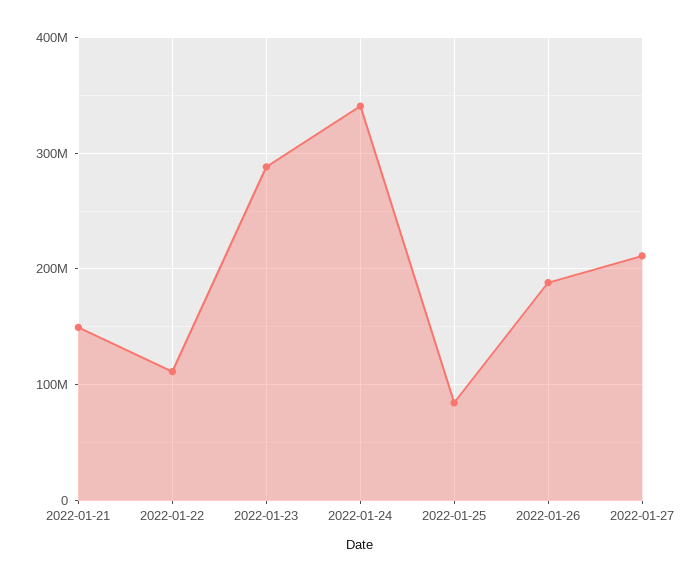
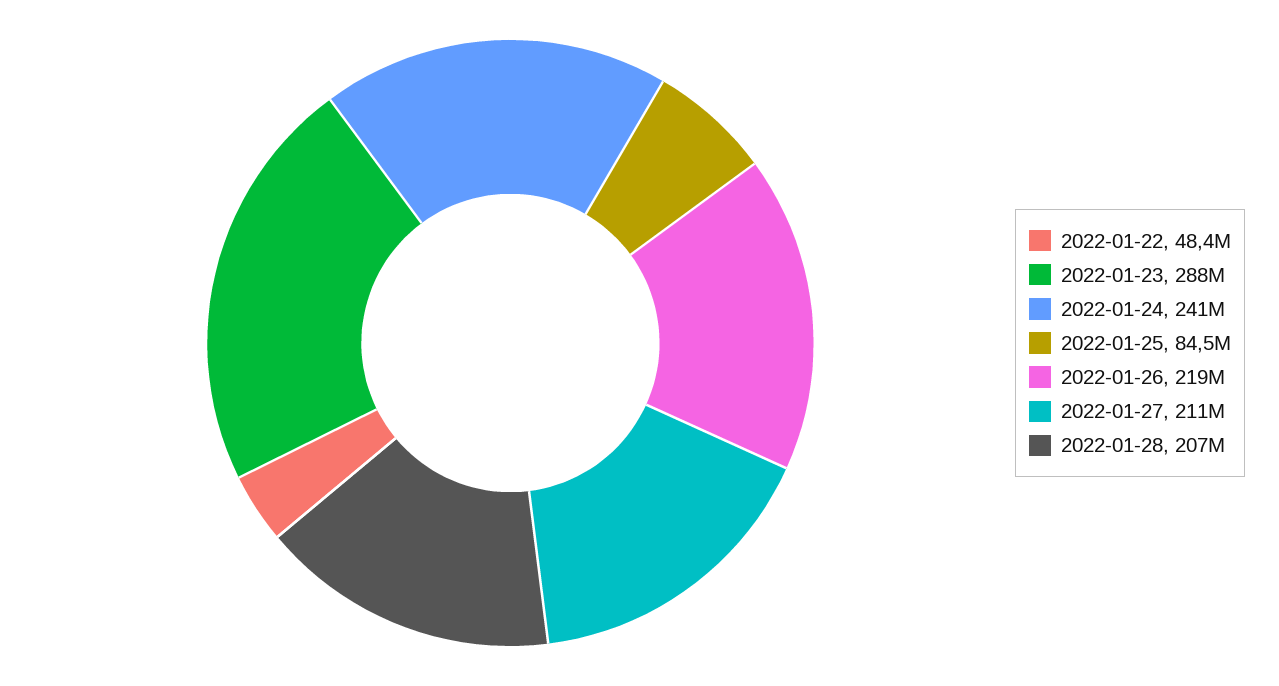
2022-01-21: 150000000 -> none
2022-01-22: 110000000 -> 48400000
2022-01-24: 340000000 -> 241000000
2022-01-26: 190000000 -> 219000000
2022-01-28: none -> 207000000

